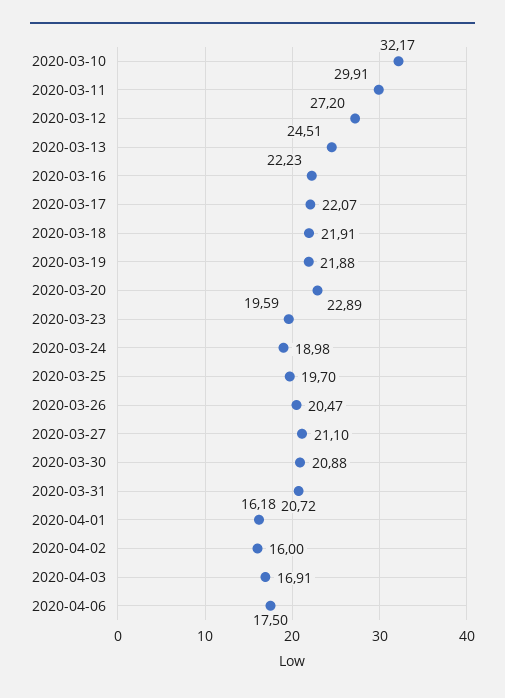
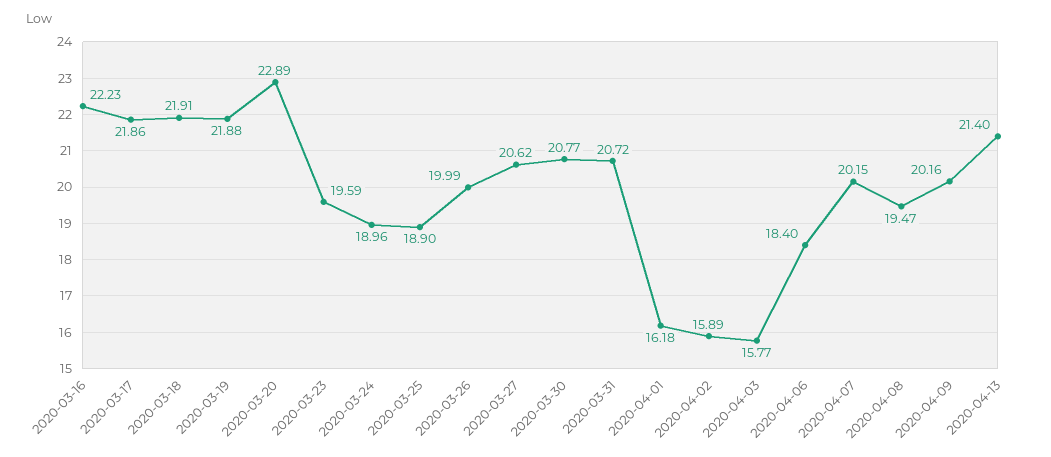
2020-03-10: 32.17 -> none
2020-03-11: 29.91 -> none
2020-03-12: 27.2 -> none
2020-03-13: 24.51 -> none
2020-03-17: 22.07 -> 21.86
2020-03-24: 18.98 -> 18.96
2020-03-25: 19.7 -> 18.9
2020-03-26: 20.47 -> 19.99
2020-03-27: 21.1 -> 20.62
2020-03-30: 20.88 -> 20.77
2020-04-02: 16 -> 15.89
2020-04-03: 16.91 -> 15.77
2020-04-06: 17.5 -> 18.4
2020-04-07: none -> 20.15
2020-04-08: none -> 19.47
2020-04-09: none -> 20.16
2020-04-13: none -> 21.4

